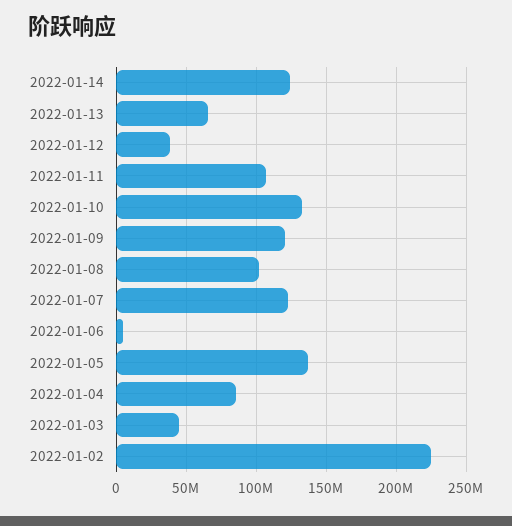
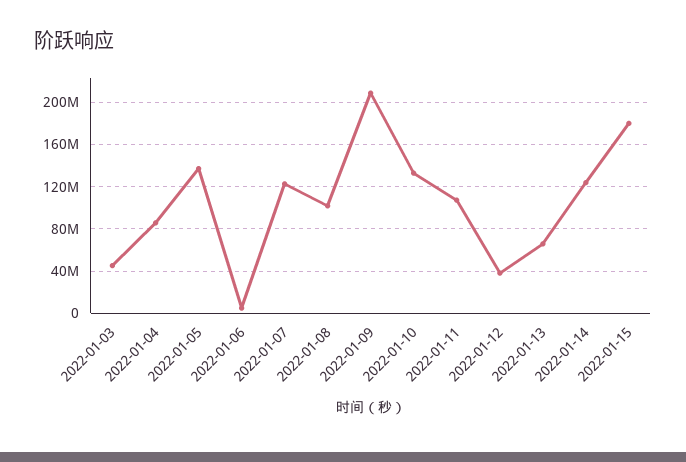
2022-01-09: 120000000 -> 210000000
2022-01-02: 225000000 -> none
2022-01-15: none -> 180000000

